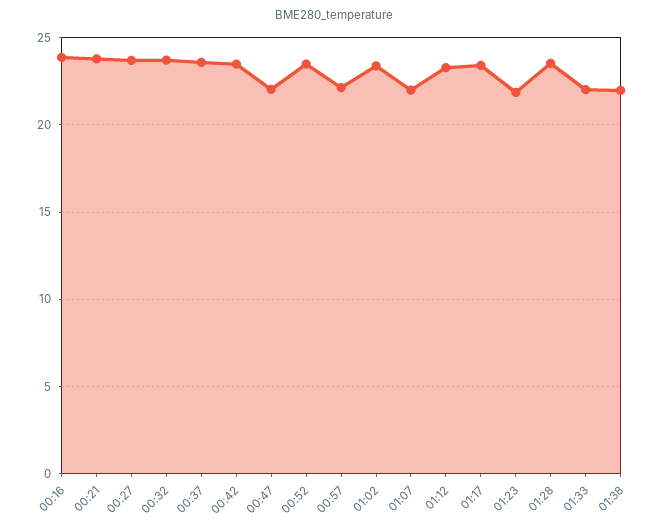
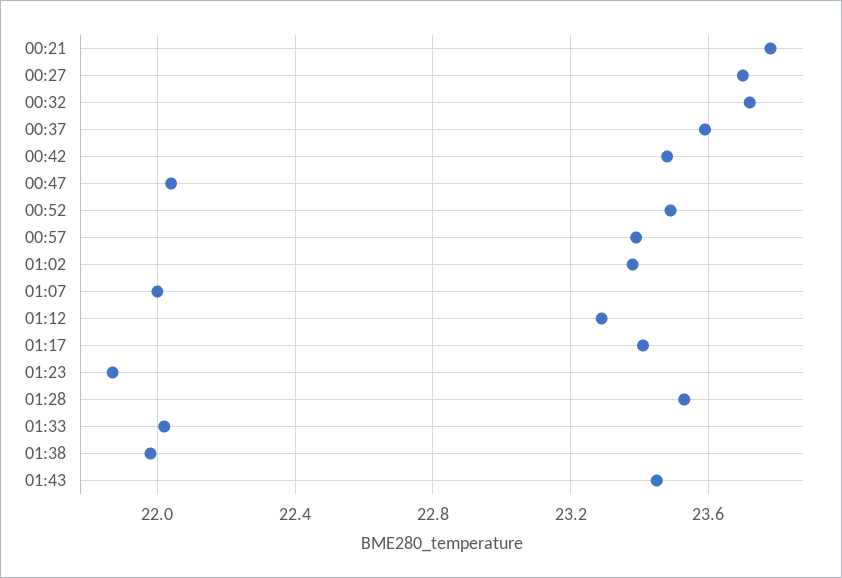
00:16: 24 -> none
00:57: 22 -> 23.4
01:43: none -> 23.45

